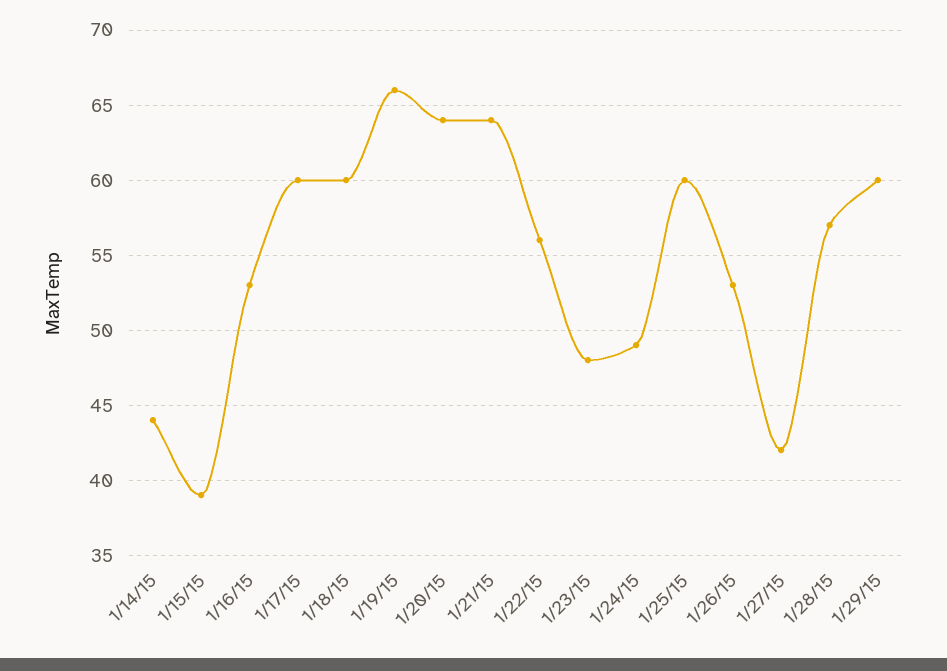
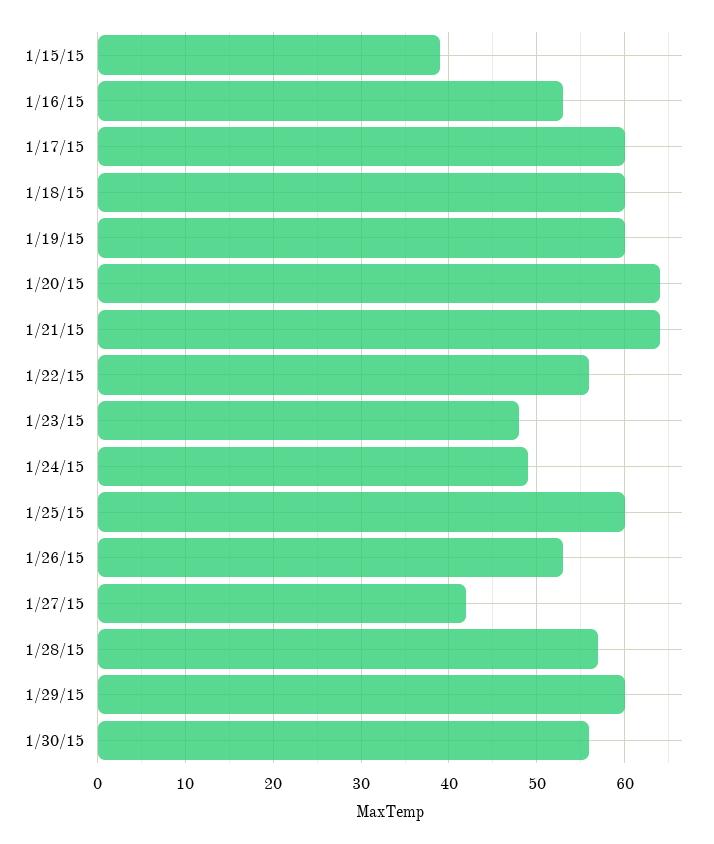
1/14/15: 44 -> none
1/19/15: 66 -> 60
1/30/15: none -> 56

